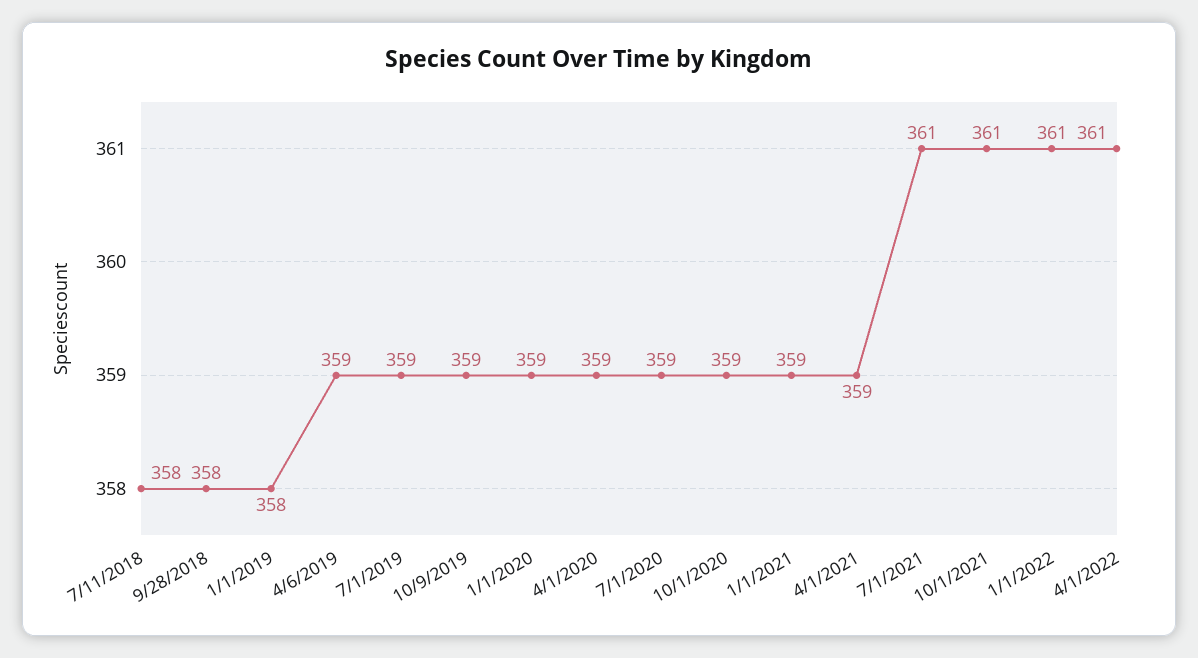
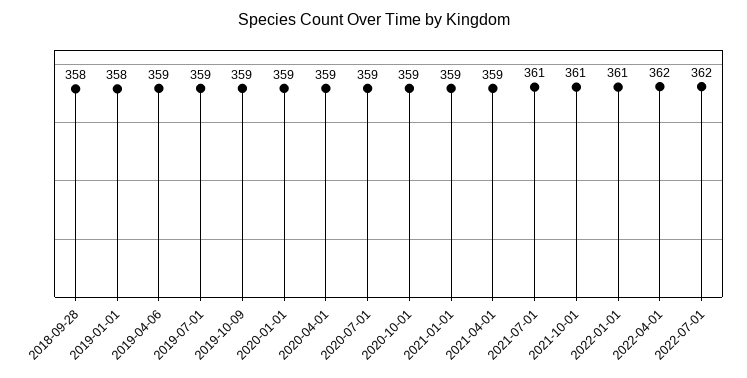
7/11/2018: 358 -> none
4/1/2022: 361 -> 362
2022-07-01: none -> 362

